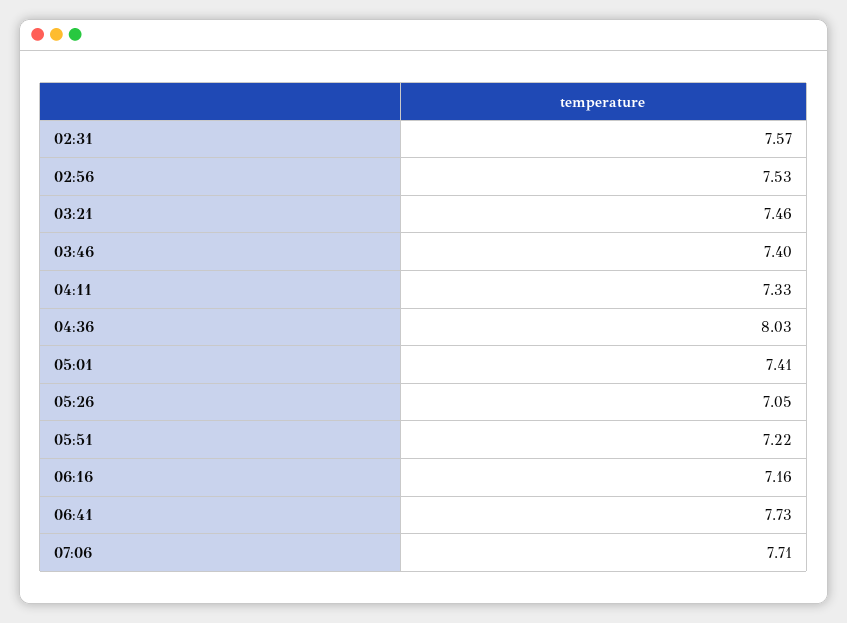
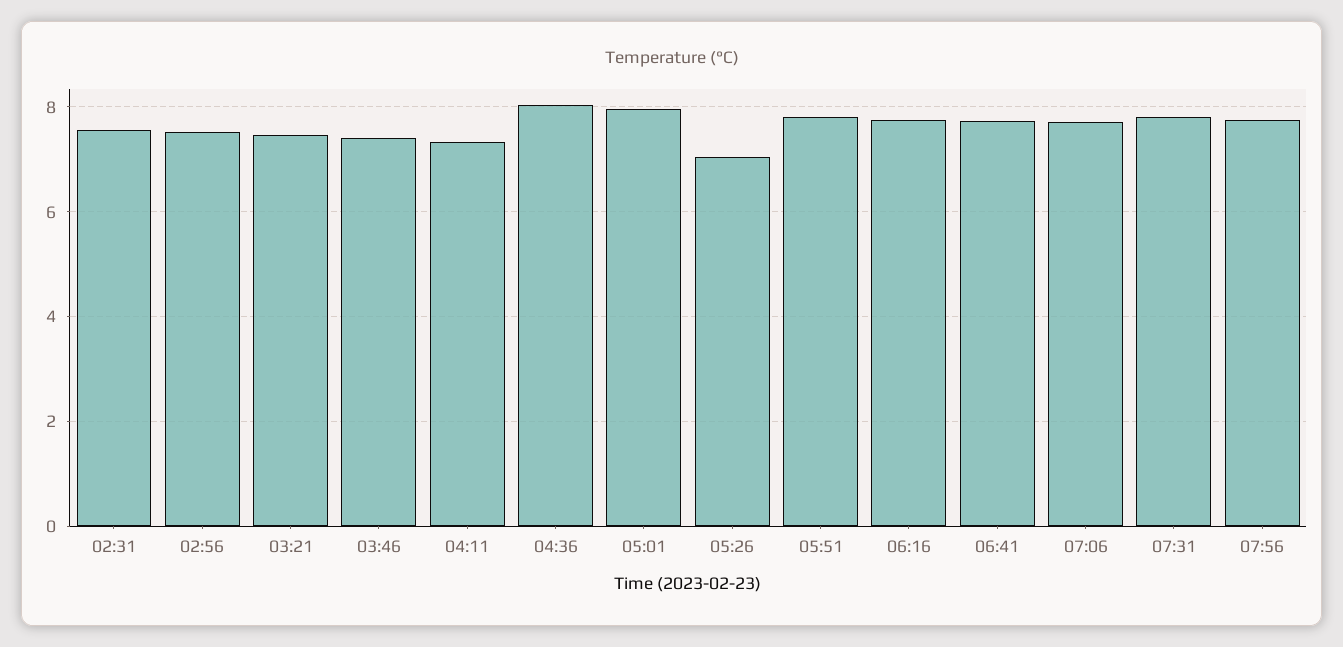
05:01: 7.41 -> 8
05:51: 7.22 -> 7.8
06:16: 7.16 -> 7.8
07:31: none -> 7.8
07:56: none -> 7.8

